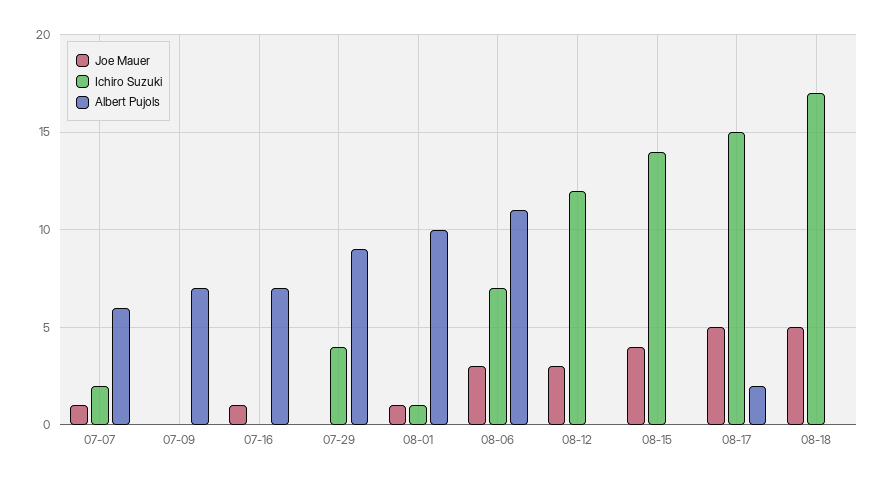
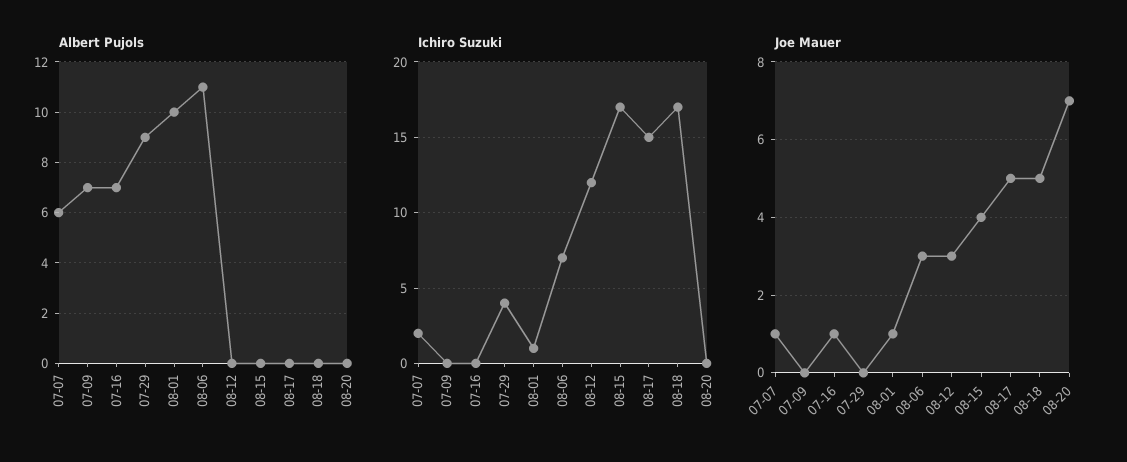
Ichiro Suzuki, 08-15: 14 -> 17
Albert Pujols, 08-17: 2 -> 0
Albert Pujols, 08-20: none -> 0
Ichiro Suzuki, 08-20: none -> 0
Joe Mauer, 08-20: none -> 7

